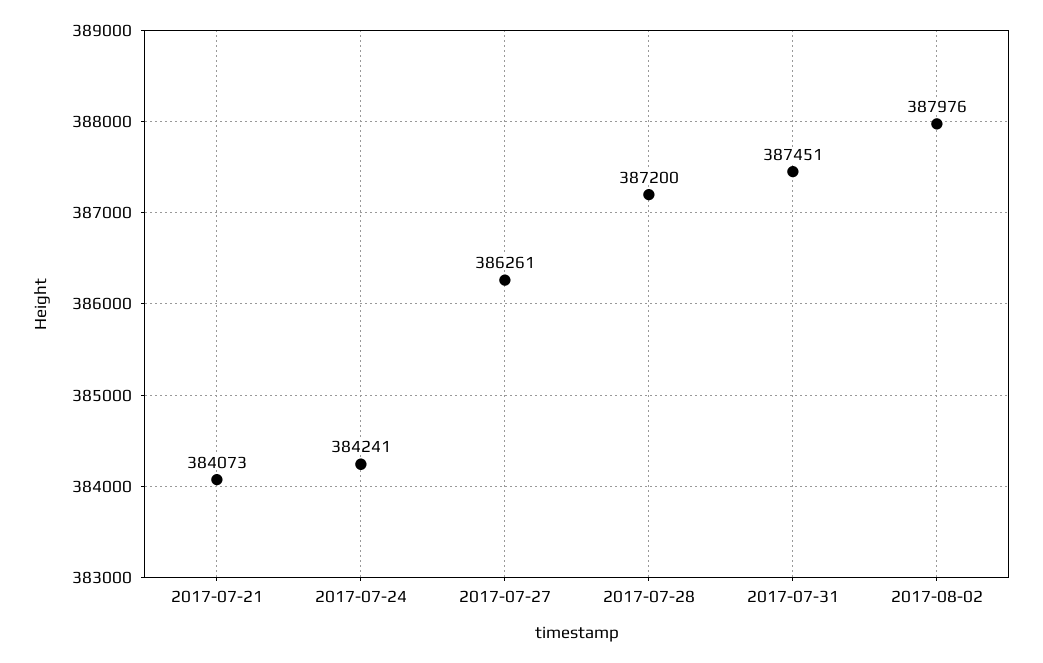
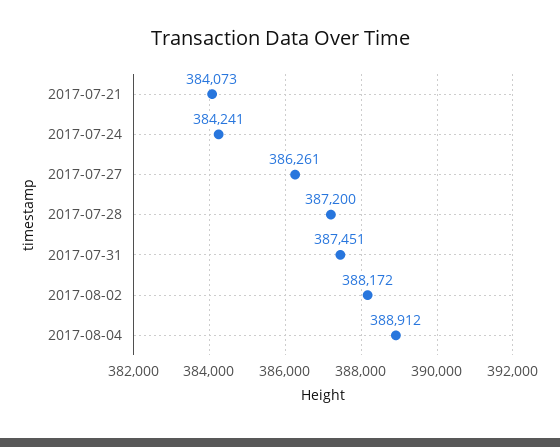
2017-08-02: 387976 -> 388172
2017-08-04: none -> 388912

